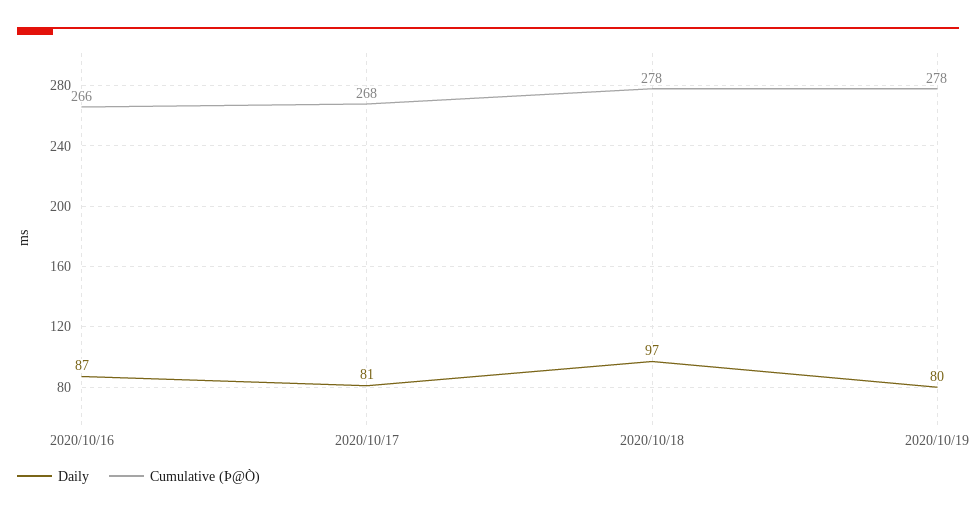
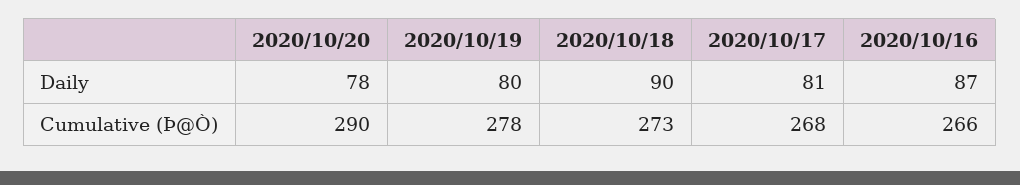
Daily, 2020/10/18: 97 -> 90
Cumulative (Þ@Ò), 2020/10/18: 278 -> 273
Daily, 2020/10/20: none -> 78
Cumulative (Þ@Ò), 2020/10/20: none -> 290

